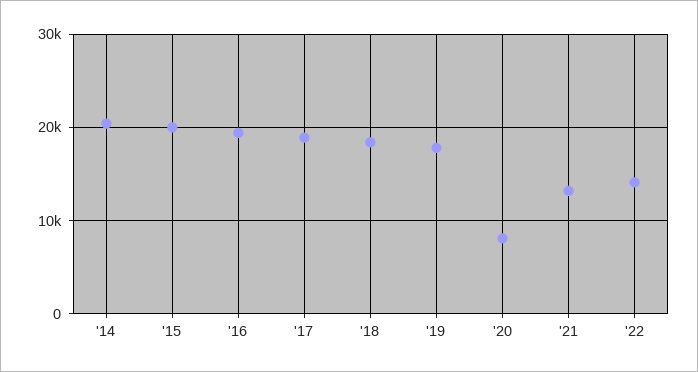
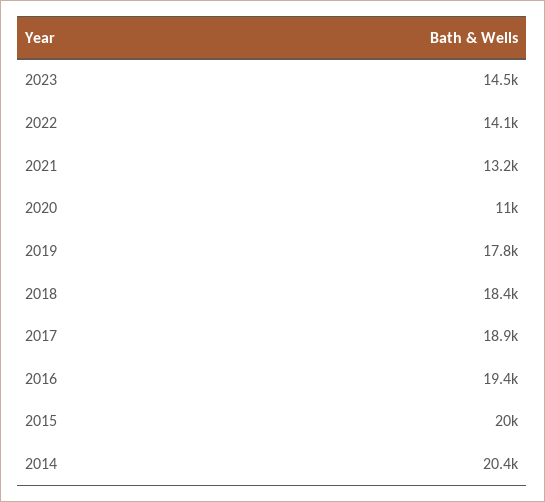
'20: 8000 -> 11000
2023: none -> 14500

